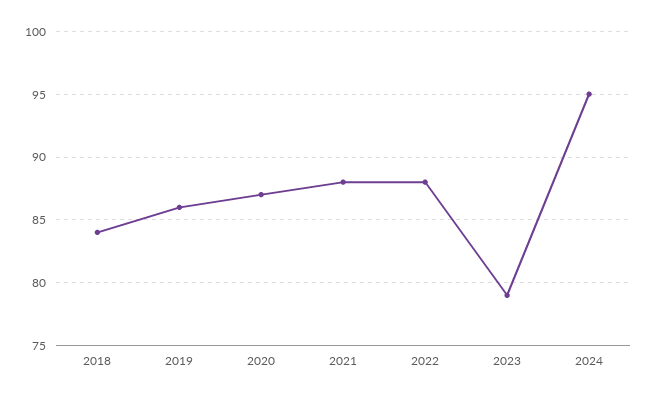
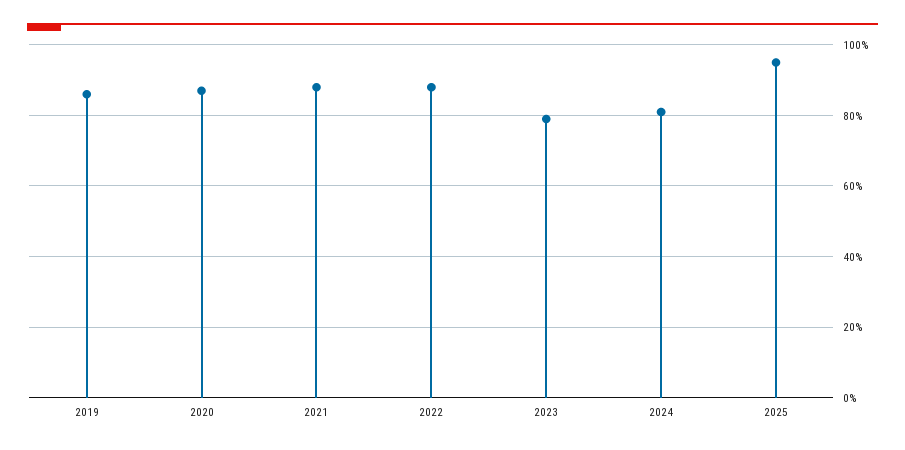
2018: 84 -> none
2024: 95 -> 80
2025: none -> 95

